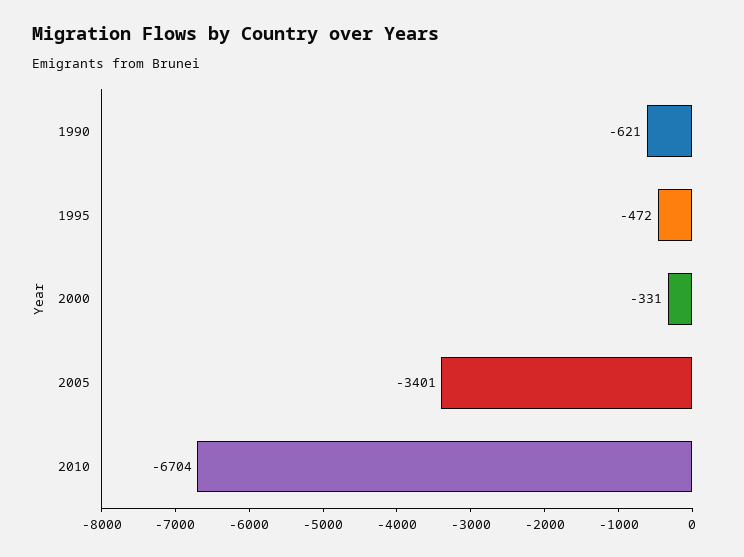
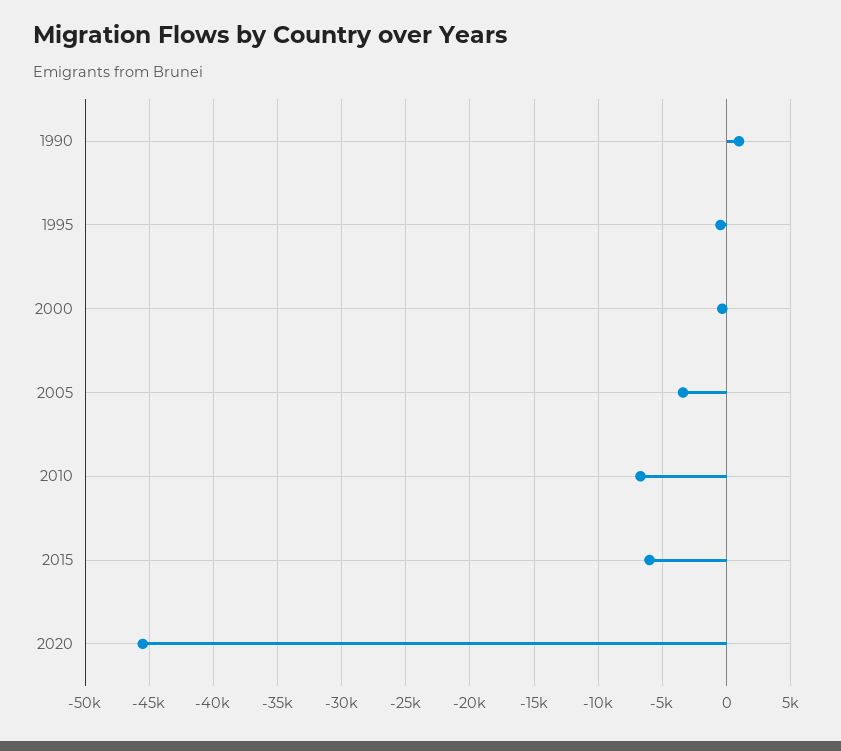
1990: -621 -> 1000
2015: none -> -6000
2020: none -> -45500

